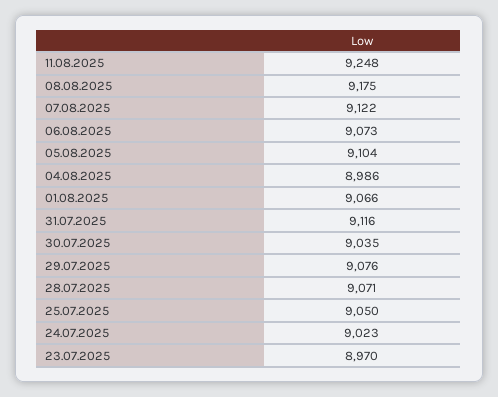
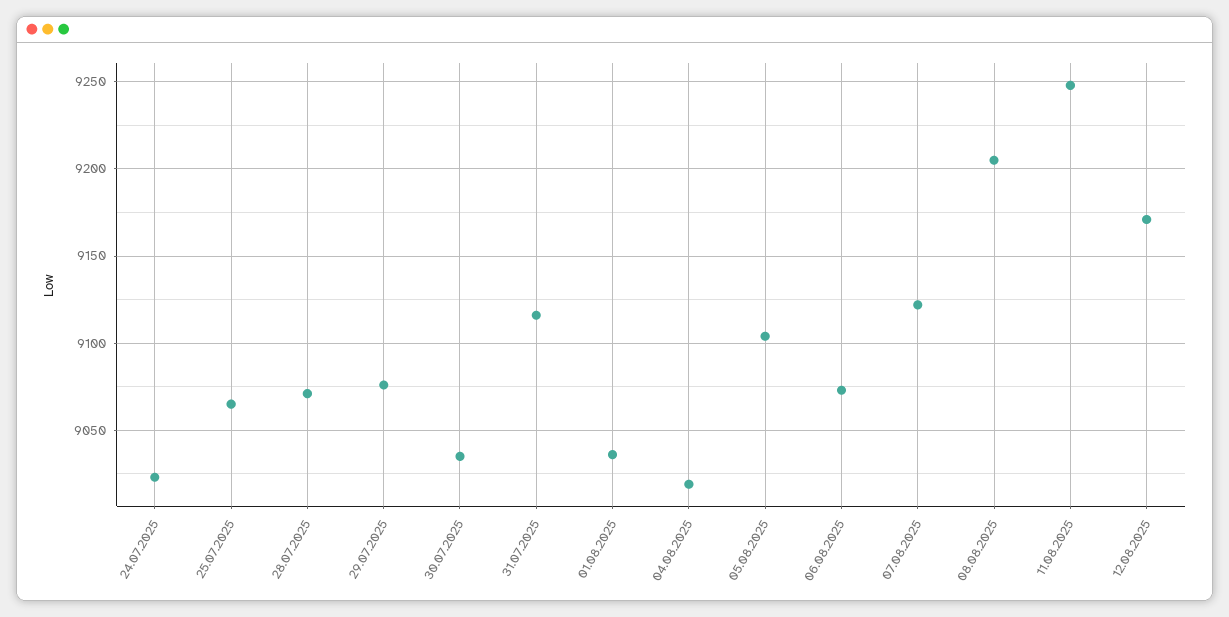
08.08.2025: 9175 -> 9205
04.08.2025: 8986 -> 9020
01.08.2025: 9066 -> 9035
25.07.2025: 9050 -> 9065
23.07.2025: 8970 -> none
12.08.2025: none -> 9170

